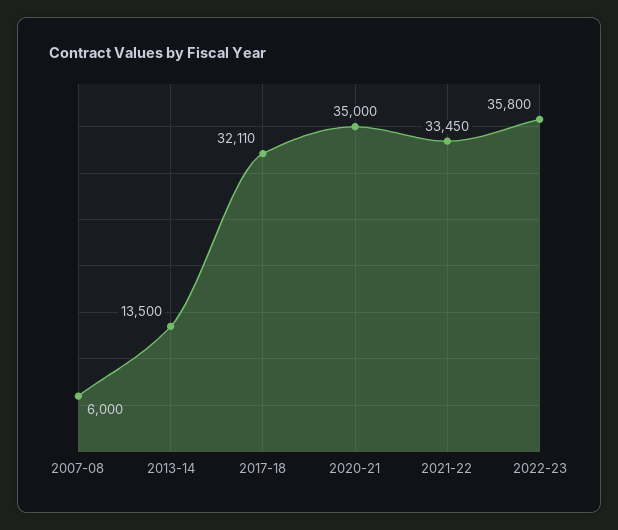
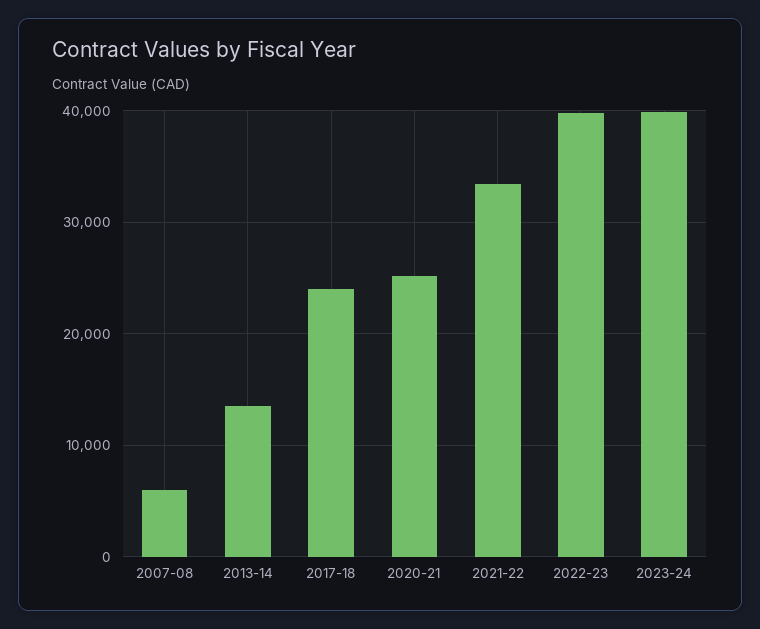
2017-18: 32110 -> 24000
2020-21: 35000 -> 25000
2022-23: 35800 -> 40000
2023-24: none -> 40000

